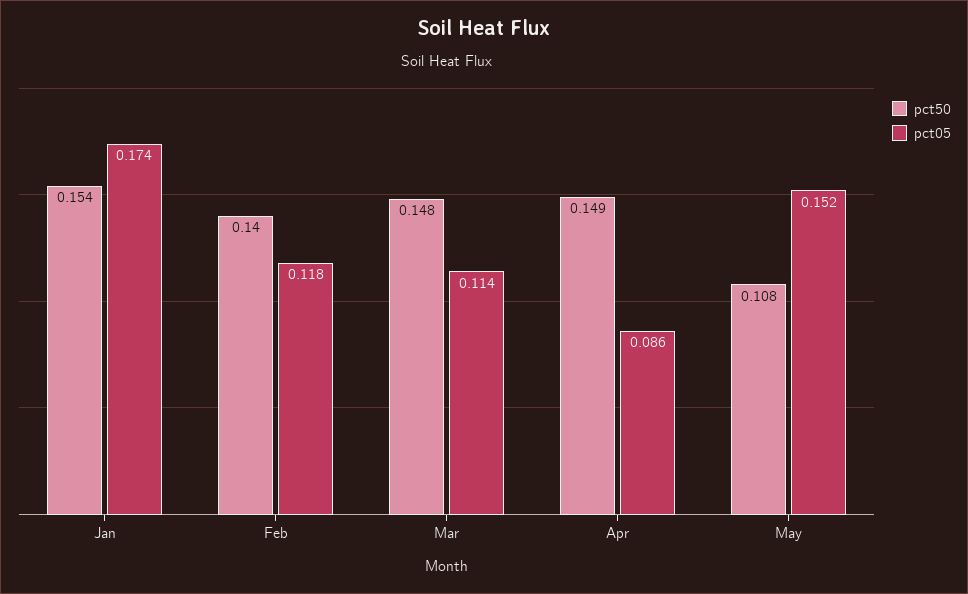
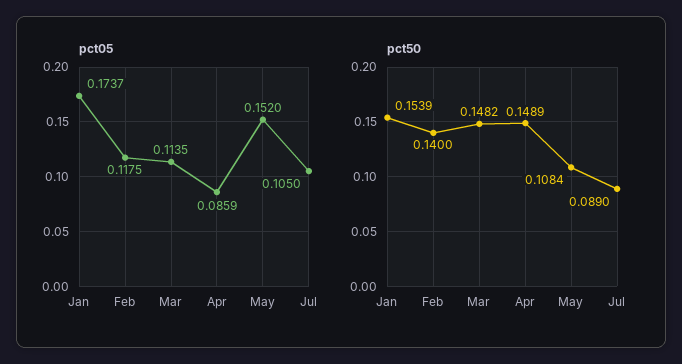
pct05, Jul: none -> 0.105
pct50, Jul: none -> 0.089

